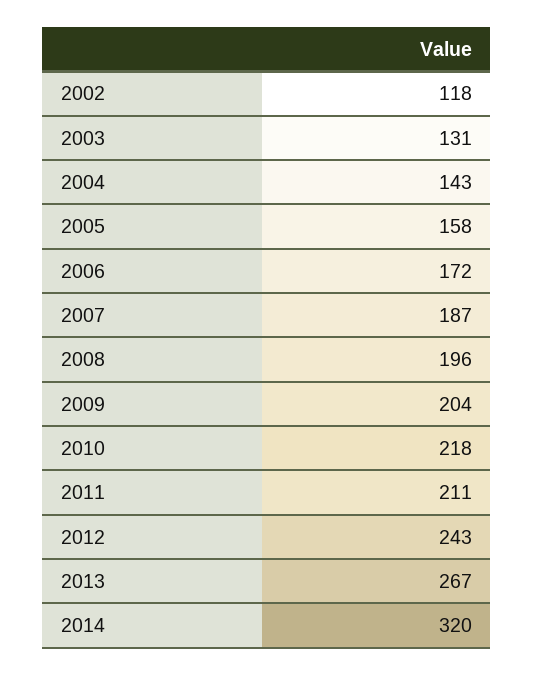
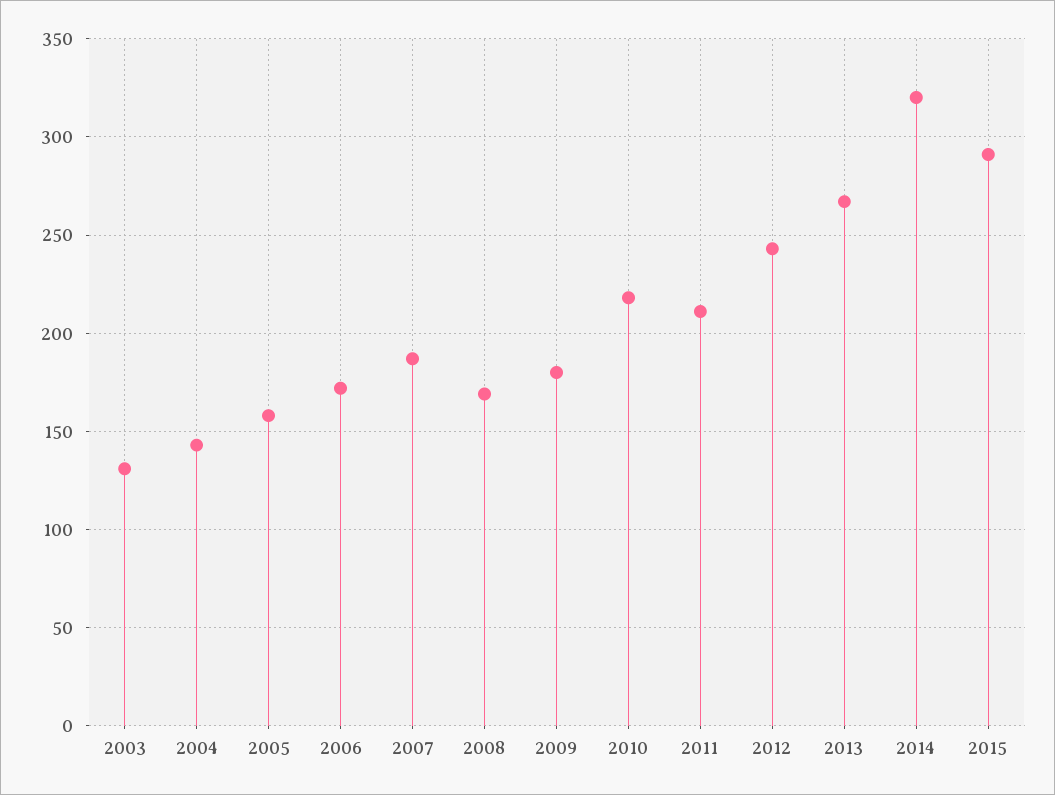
2002: 118 -> none
2008: 196 -> 170
2009: 204 -> 180
2015: none -> 290

